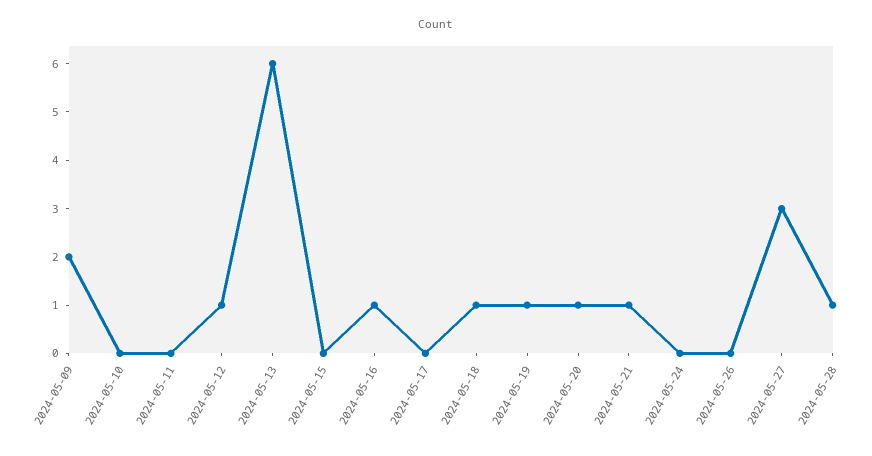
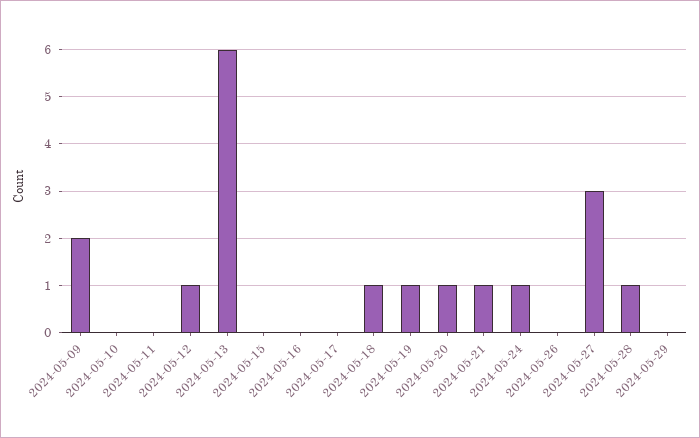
2024-05-16: 1 -> 0
2024-05-24: 0 -> 1
2024-05-29: none -> 0

